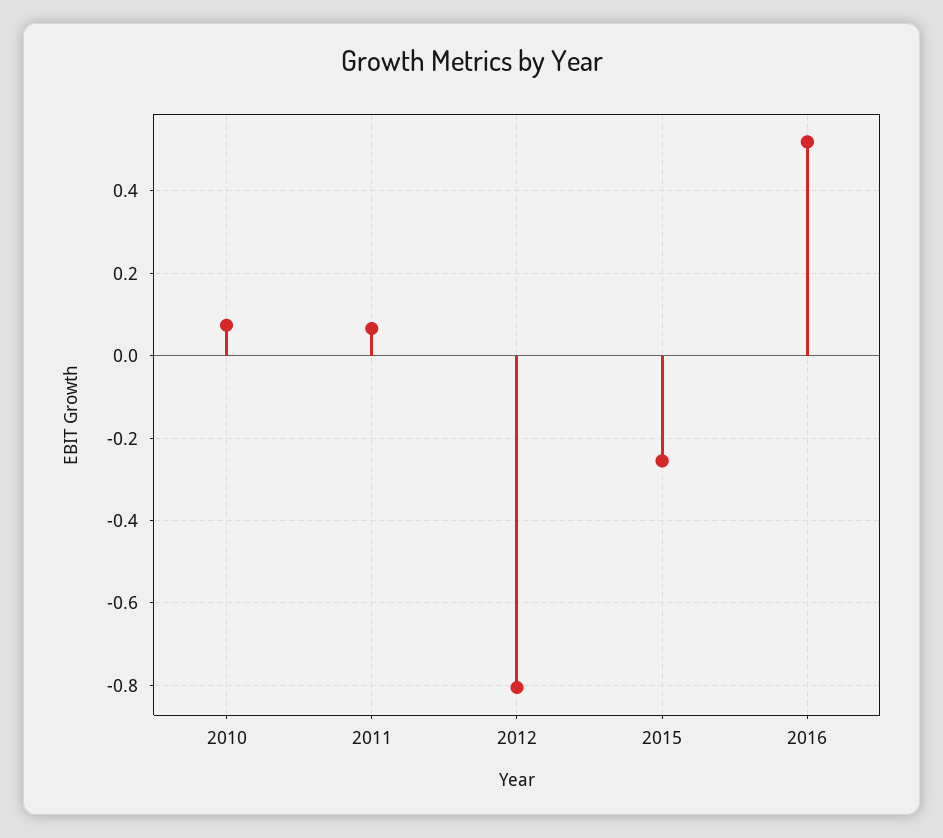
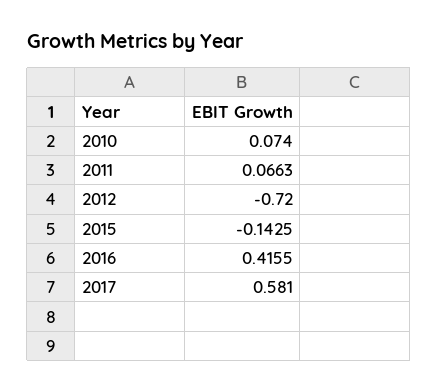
2012: -0.8 -> -0.72
2015: -0.26 -> -0.1425
2016: 0.52 -> 0.4155
2017: none -> 0.581

